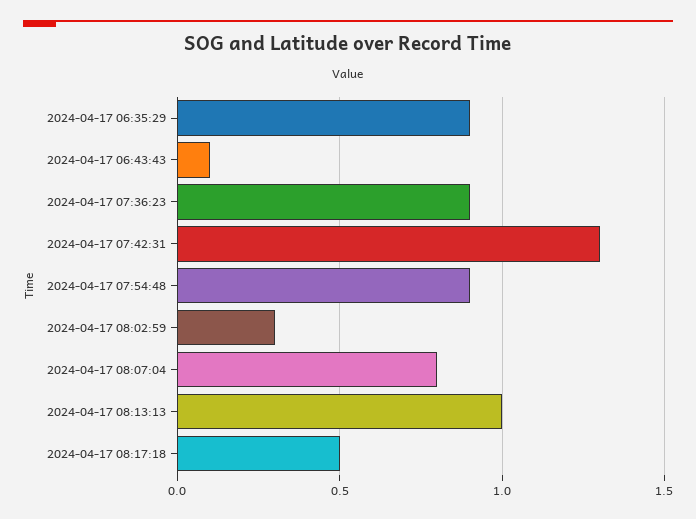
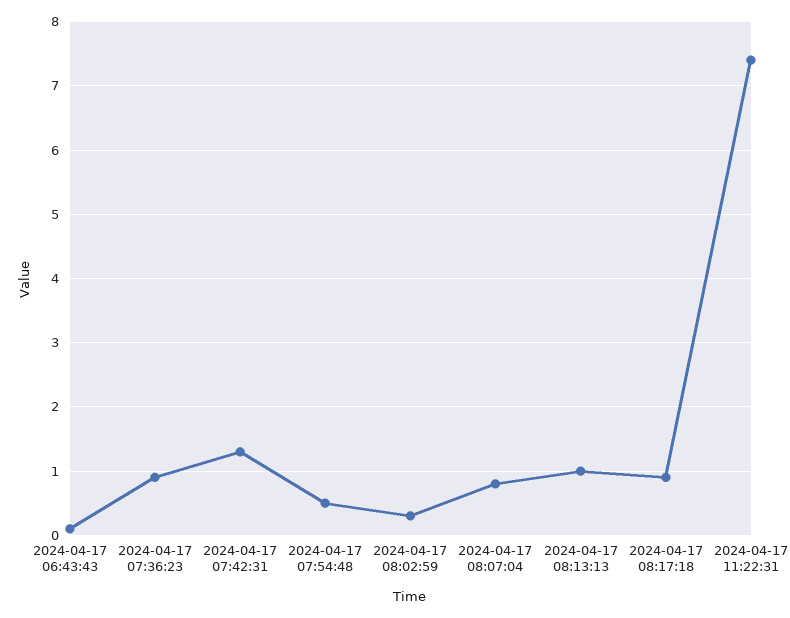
2024-04-17 06:35:29: 0.9 -> none
2024-04-17 07:54:48: 0.9 -> 0.5
2024-04-17 08:17:18: 0.5 -> 0.9
2024-04-17 11:22:31: none -> 7.4

